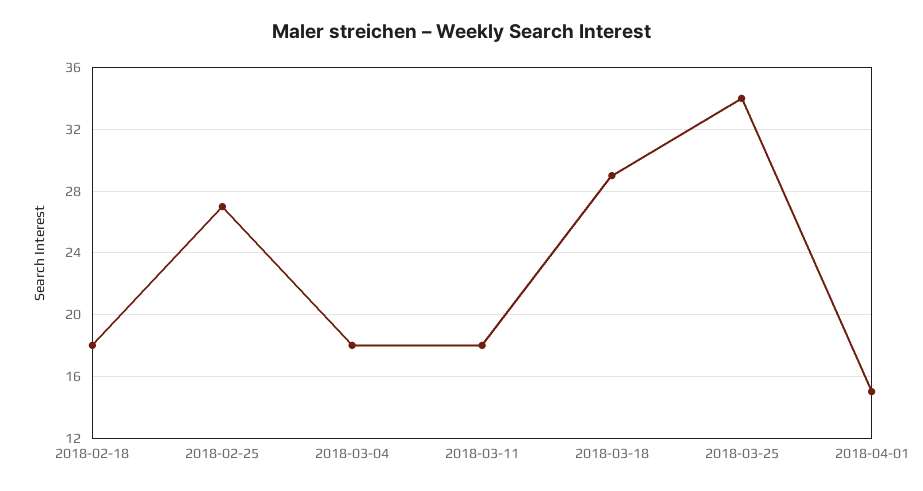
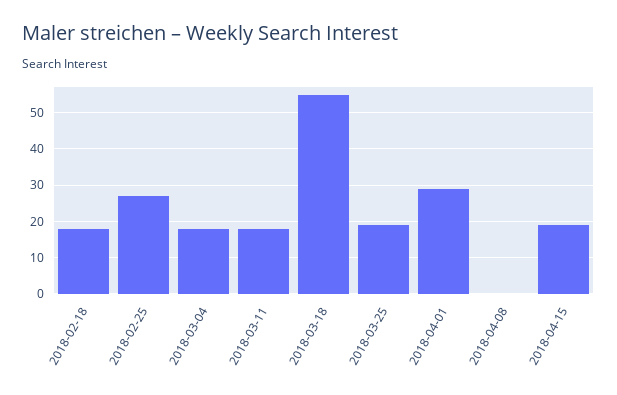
2018-03-18: 29 -> 55
2018-03-25: 34 -> 20
2018-04-01: 15 -> 30
2018-04-08: none -> 0
2018-04-15: none -> 20

